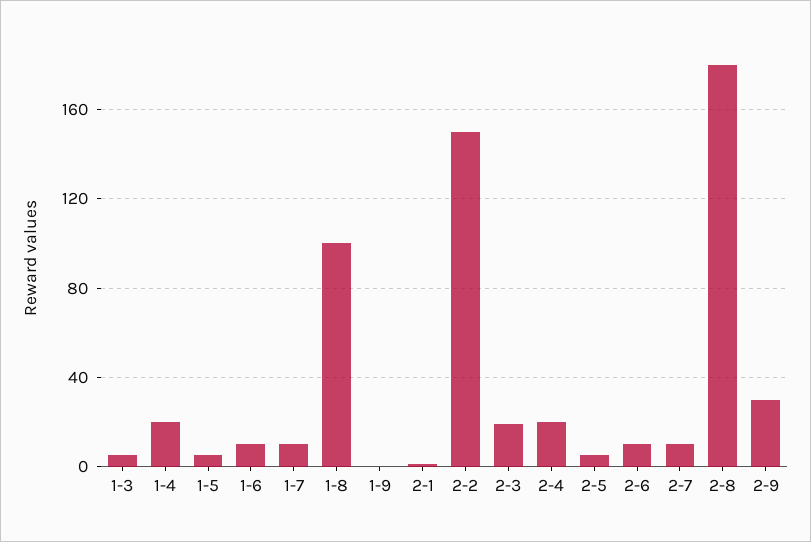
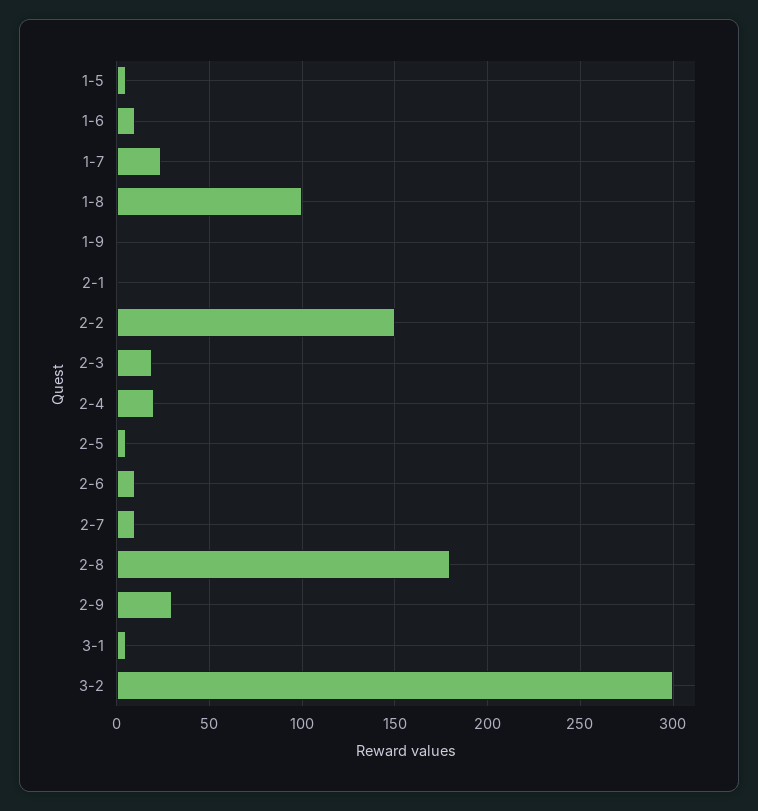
1-3: 5 -> none
1-4: 20 -> none
1-7: 10 -> 25
3-1: none -> 5
3-2: none -> 300

